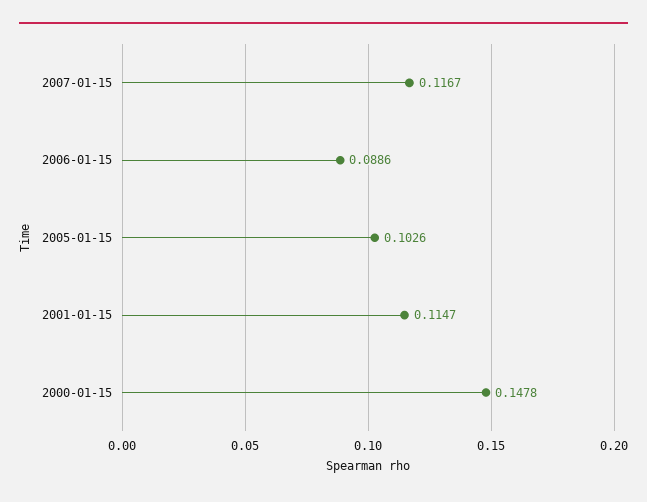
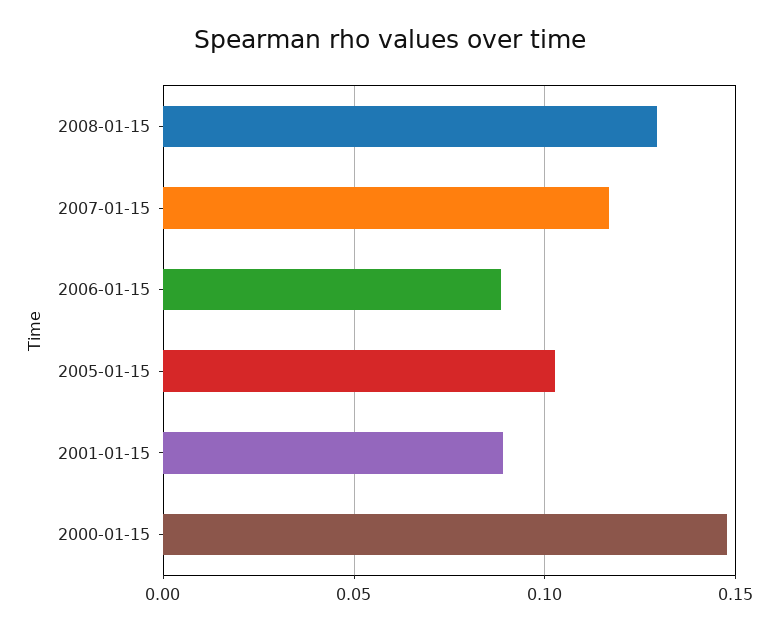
2001-01-15: 0.1147 -> 0.09
2008-01-15: none -> 0.13

